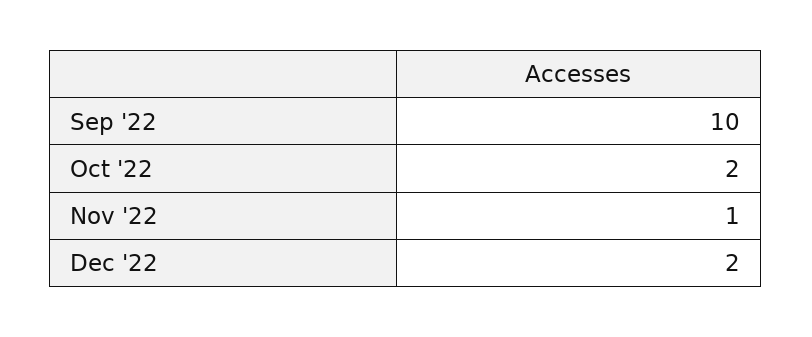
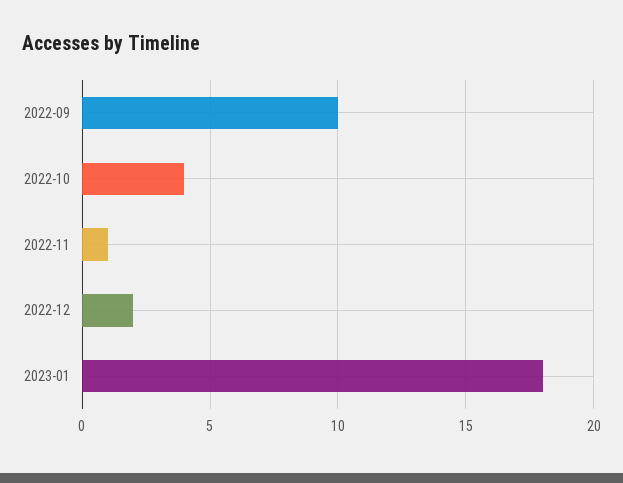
Oct '22: 2 -> 4
2023-01: none -> 18

